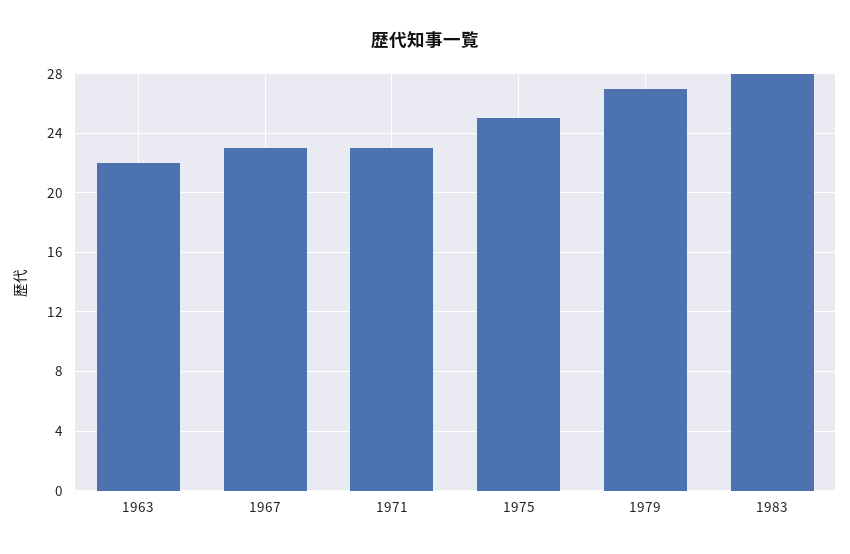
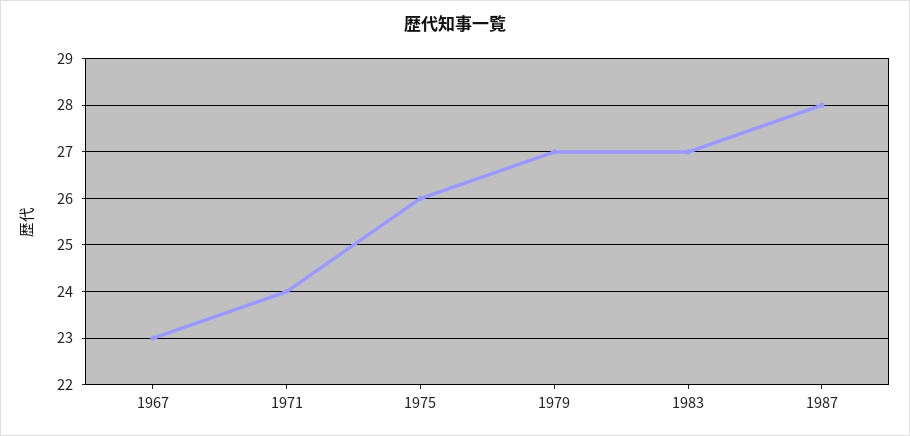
1963: 22 -> none
1971: 23 -> 24
1975: 25 -> 26
1983: 28 -> 27
1987: none -> 28

